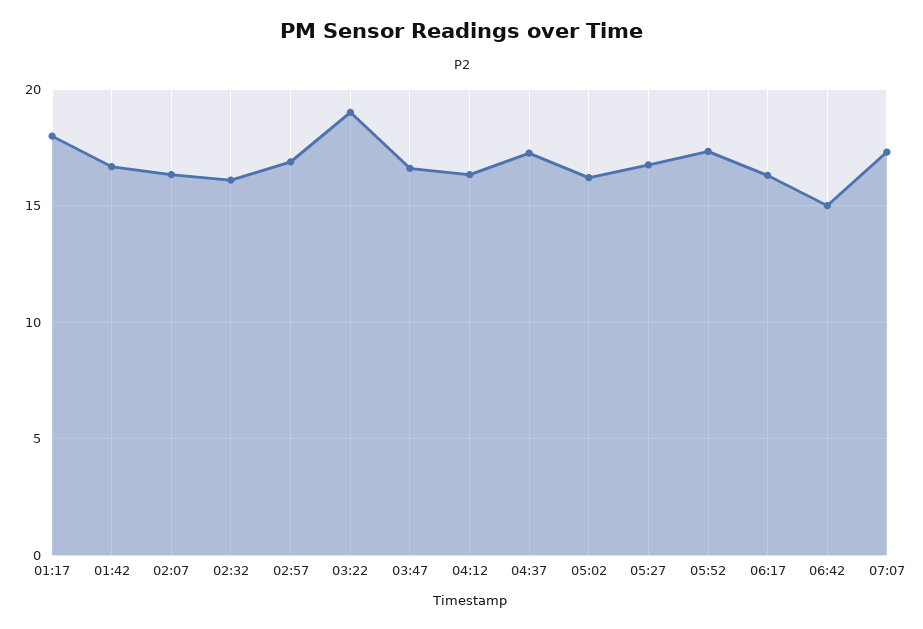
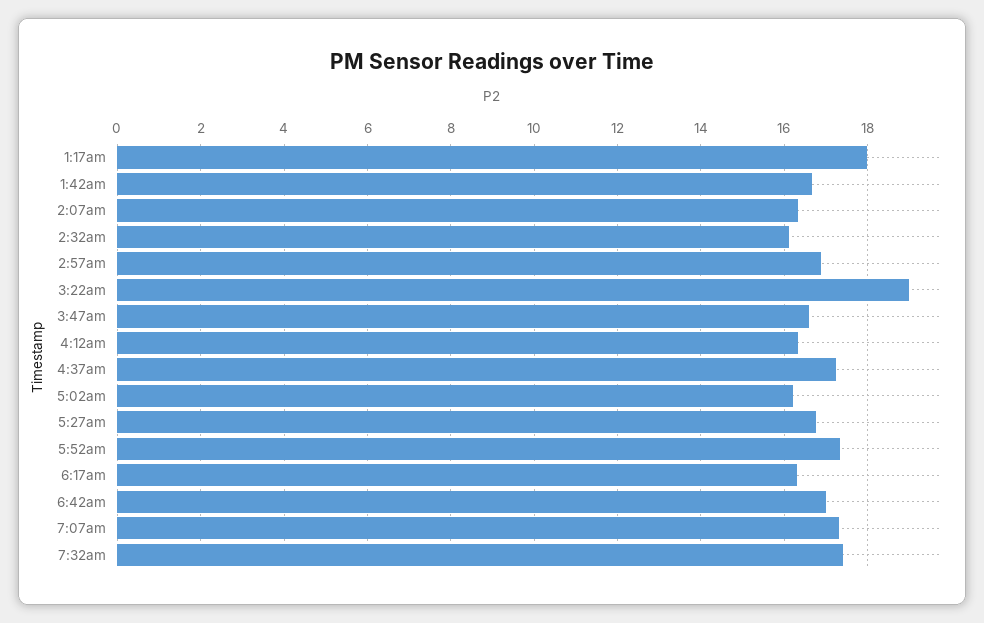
06:42: 15 -> 17
7:32am: none -> 17.4

